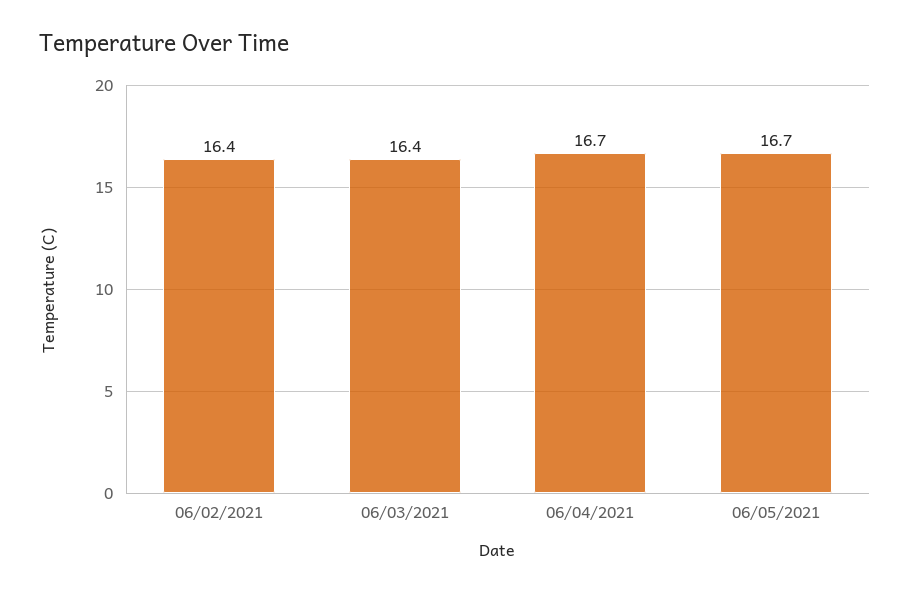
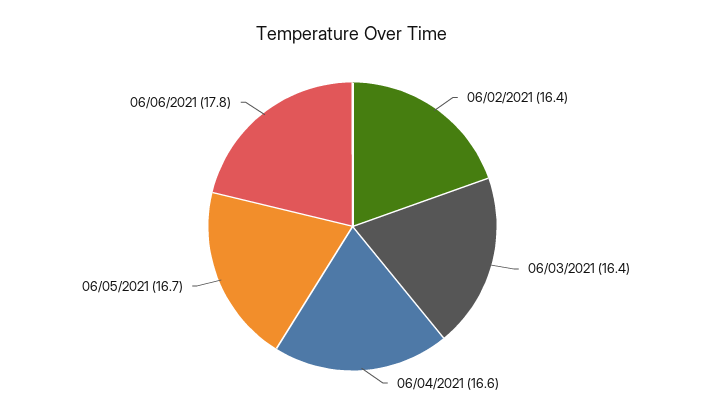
06/04/2021: 16.7 -> 16.6
06/06/2021: none -> 17.8

